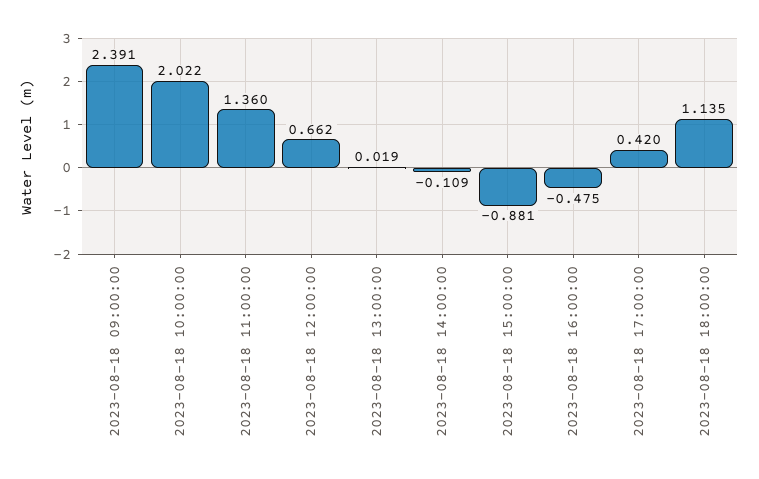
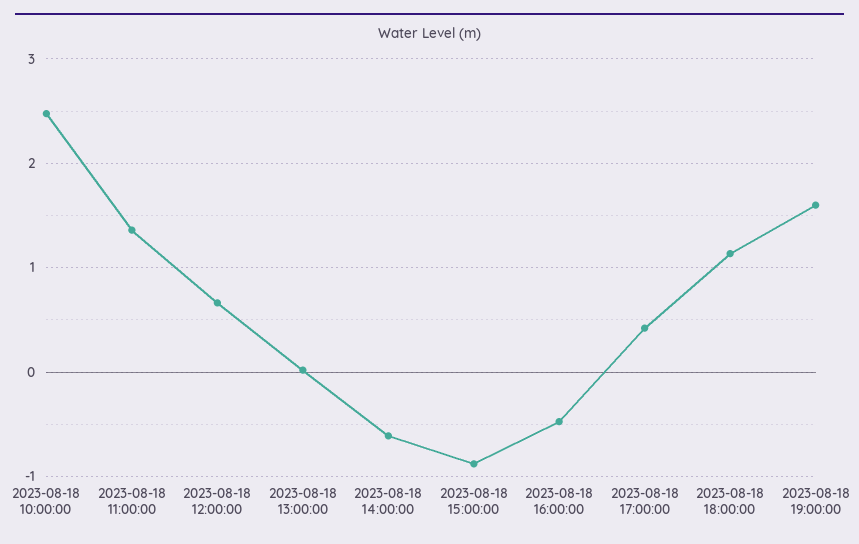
2023-08-18 09:00:00: 2.391 -> none
2023-08-18 10:00:00: 2.022 -> 2.5
2023-08-18 14:00:00: -0.109 -> -0.6
2023-08-18 19:00:00: none -> 1.6

